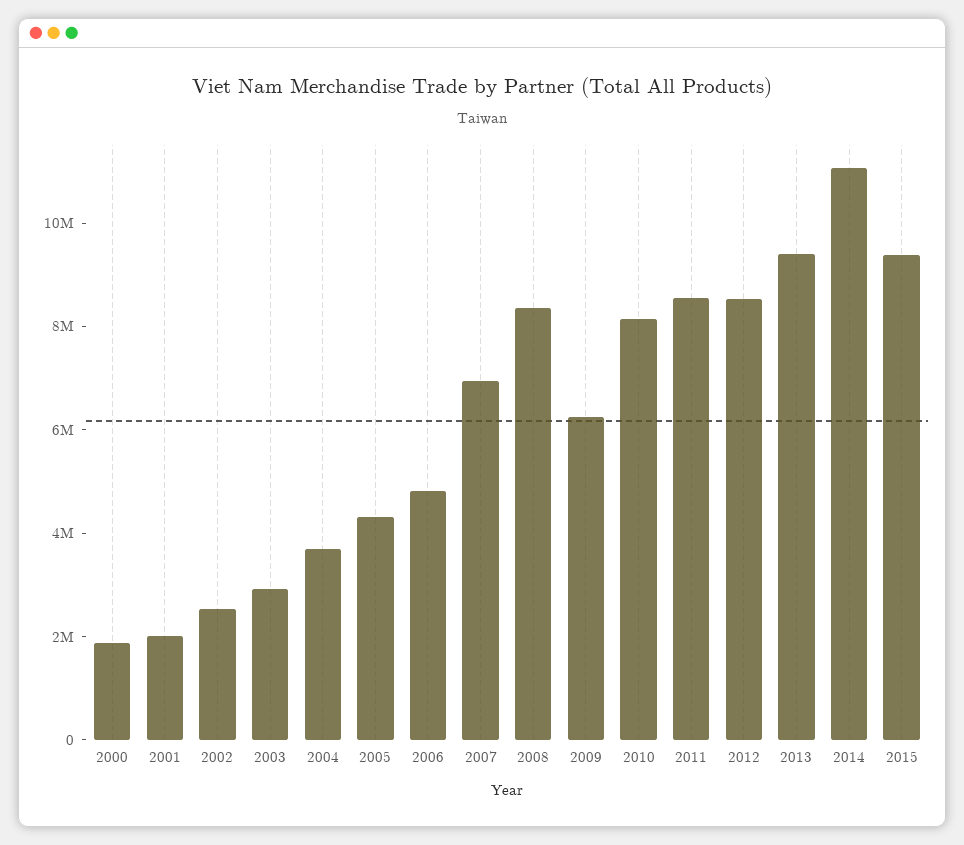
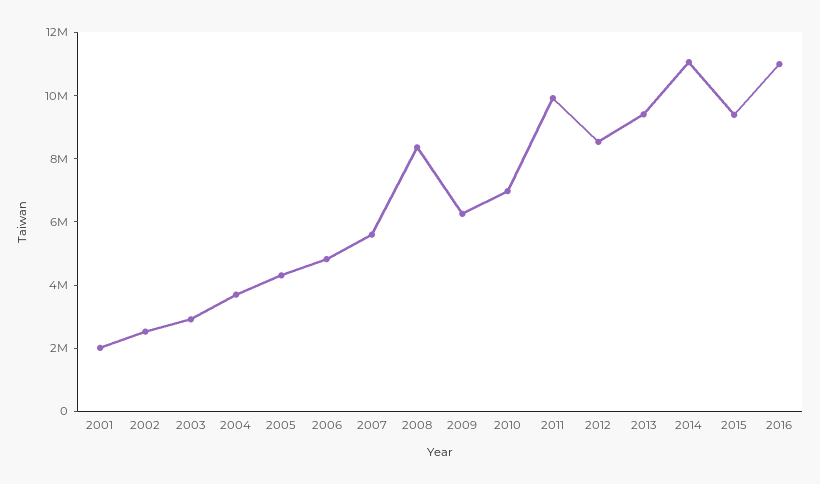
2000: 2000000 -> none
2007: 7000000 -> 5500000
2010: 8000000 -> 7000000
2011: 8500000 -> 10000000
2016: none -> 11000000

